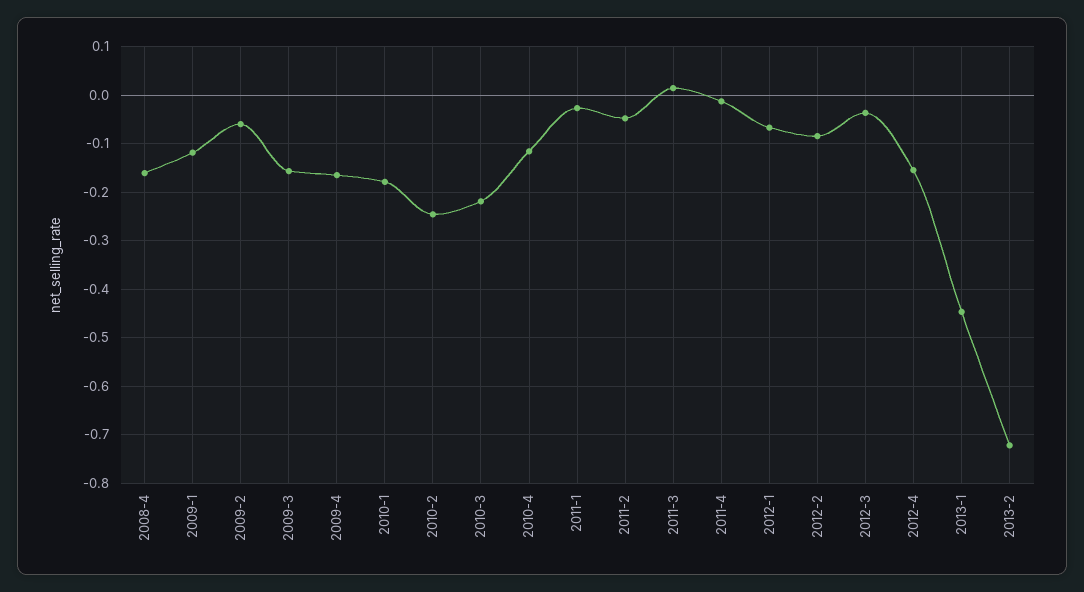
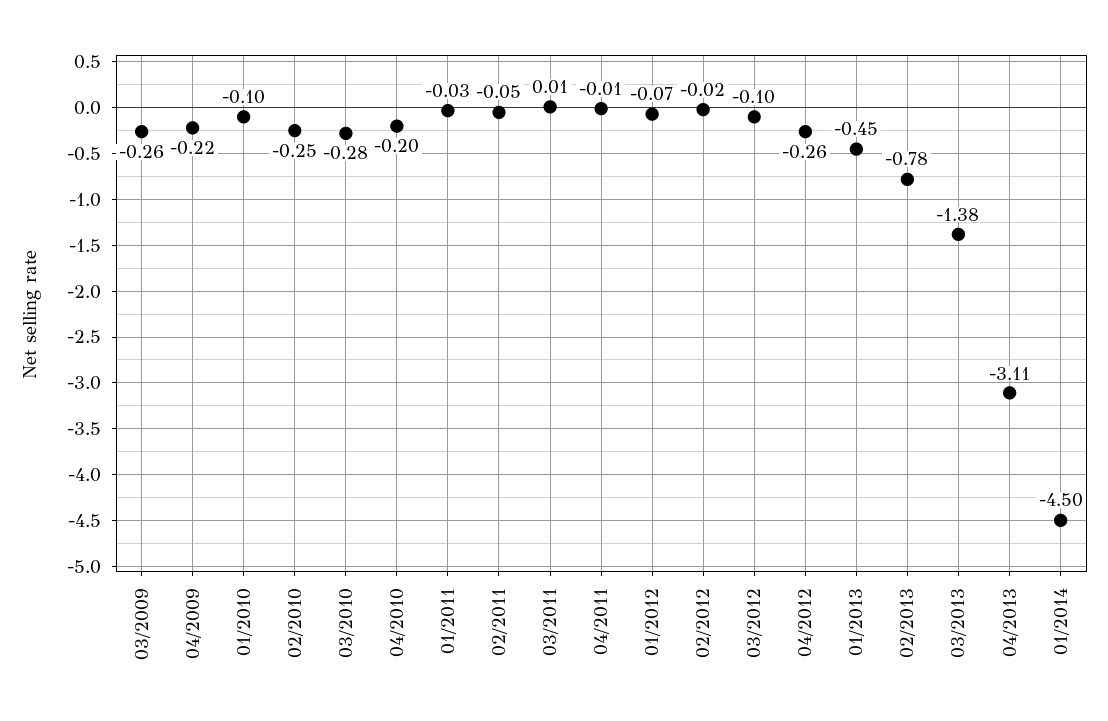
2008-4: -0.16 -> none
2009-1: -0.12 -> none
2009-2: -0.06 -> none
2009-3: -0.16 -> -0.26
2009-4: -0.16 -> -0.22
2010-1: -0.18 -> -0.1
2010-3: -0.22 -> -0.28
2010-4: -0.12 -> -0.2
2012-2: -0.08 -> -0.02
2012-3: -0.04 -> -0.1
2012-4: -0.16 -> -0.26
2013-2: -0.72 -> -0.78
03/2013: none -> -1.38
04/2013: none -> -3.11
01/2014: none -> -4.5

